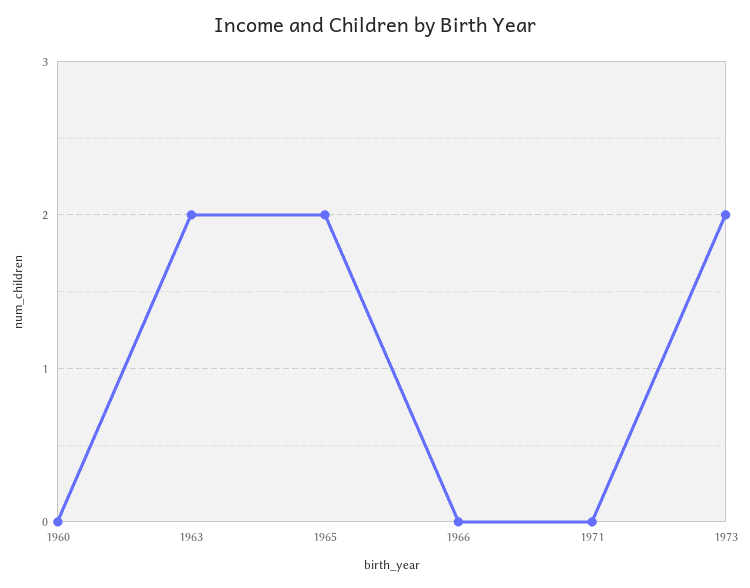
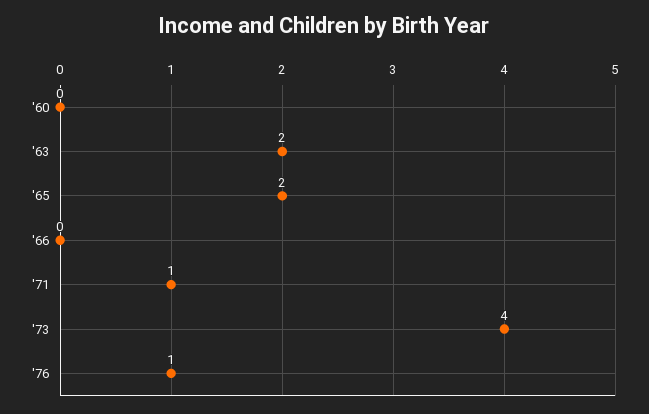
1971: 0 -> 1
1973: 2 -> 4
'76: none -> 1

